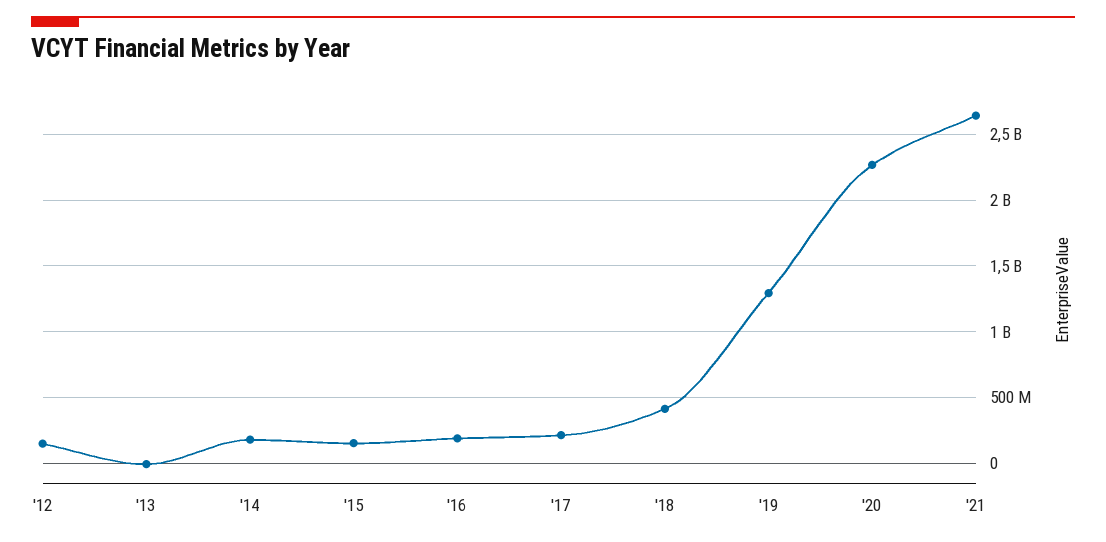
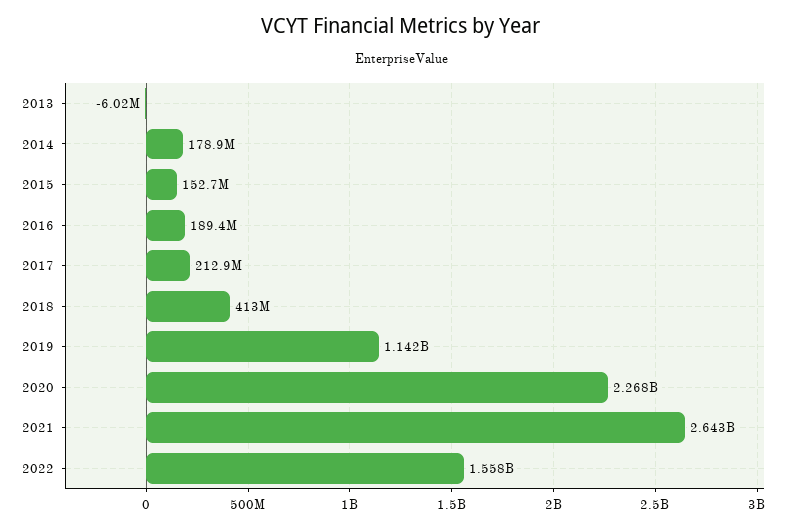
'12: 150000000 -> none
'19: 1300000000 -> 1142000000
2022: none -> 1558000000

